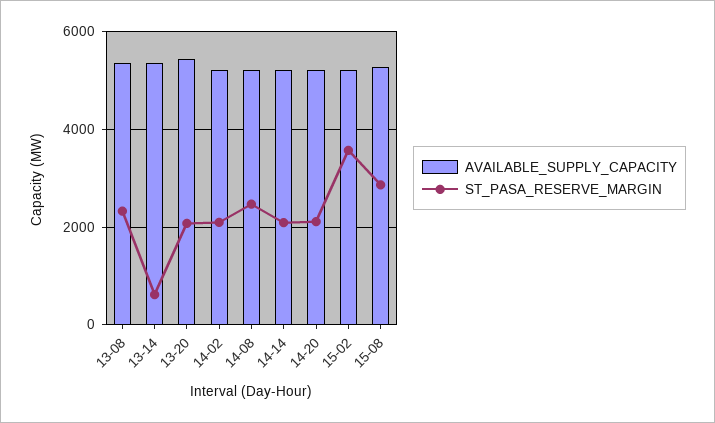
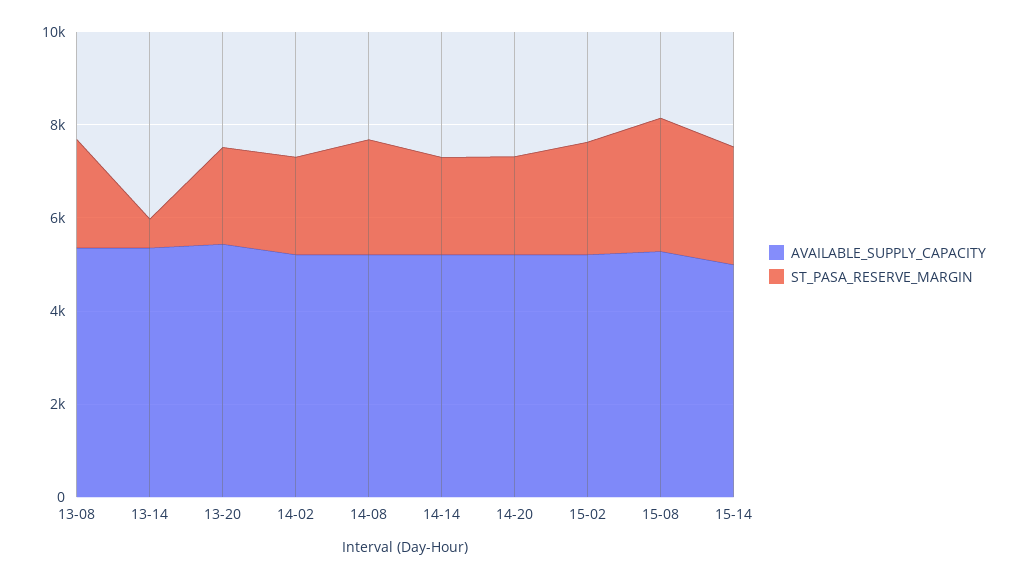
ST_PASA_RESERVE_MARGIN, 15-02: 3600 -> 2500
AVAILABLE_SUPPLY_CAPACITY, 15-14: none -> 5000
ST_PASA_RESERVE_MARGIN, 15-14: none -> 2500

